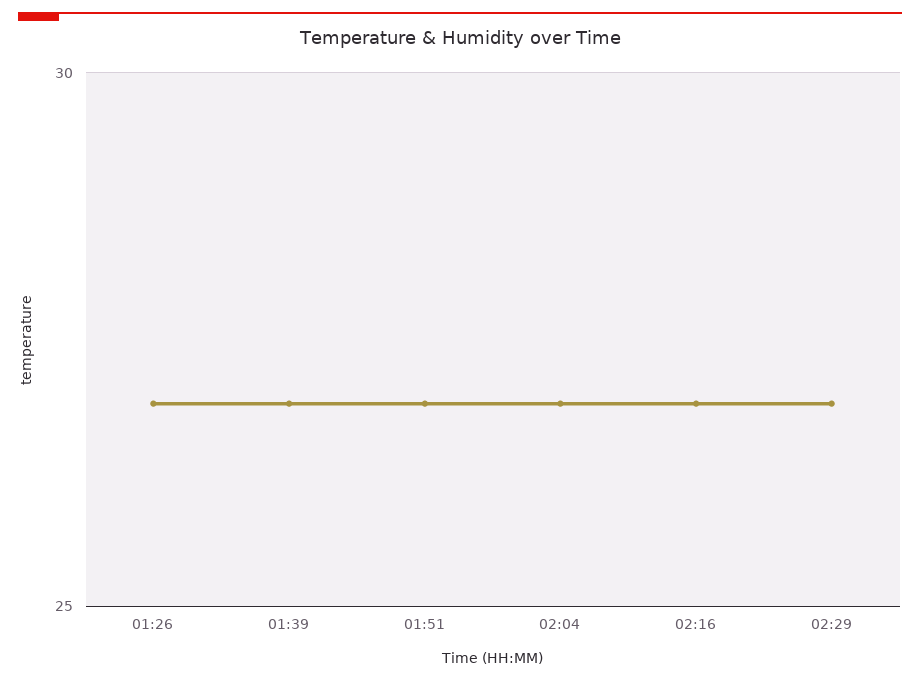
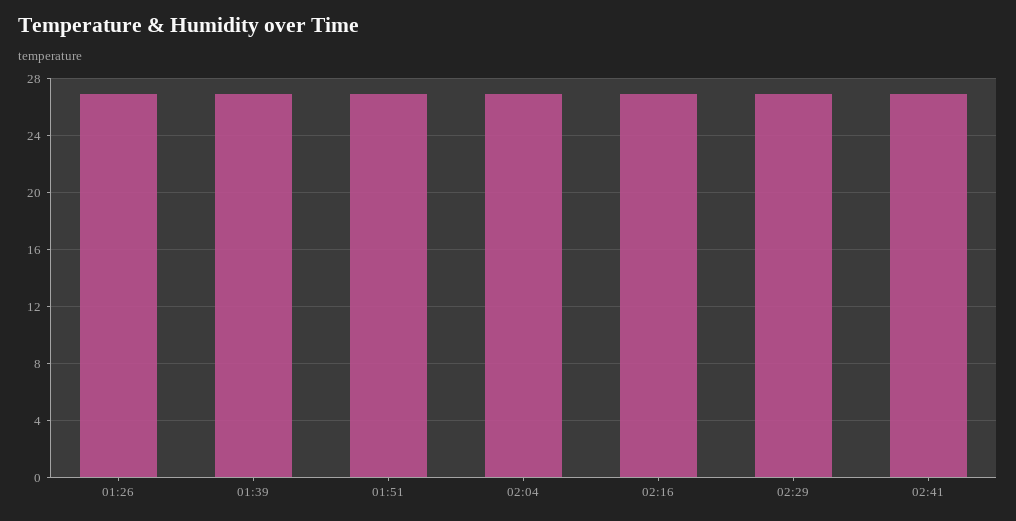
02:41: none -> 27

